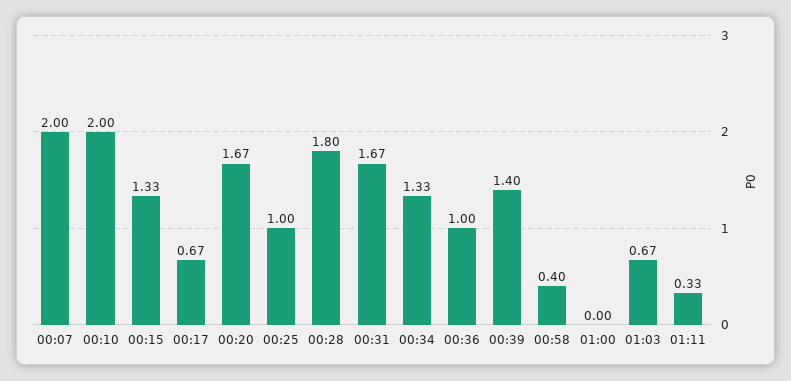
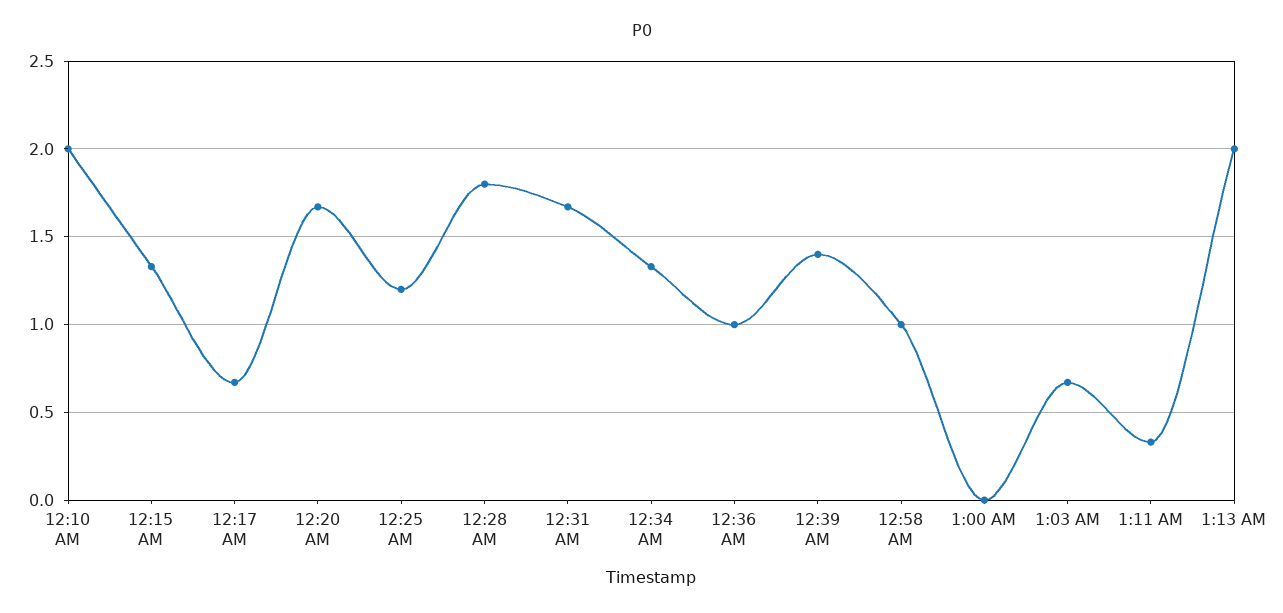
00:07: 2 -> none
00:25: 1 -> 1.2
00:58: 0.4 -> 1
1:13 AM: none -> 2

